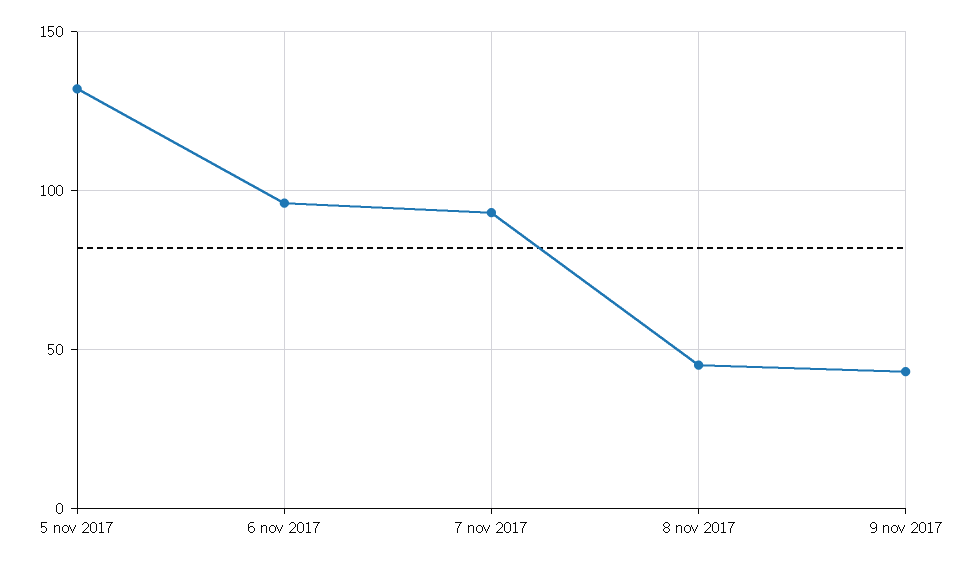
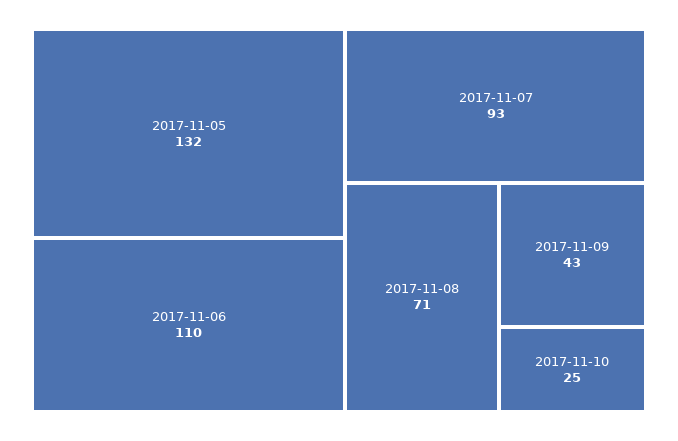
6 nov 2017: 95 -> 110
8 nov 2017: 45 -> 71
2017-11-10: none -> 25

